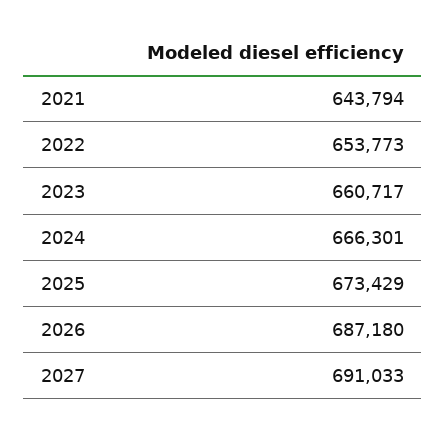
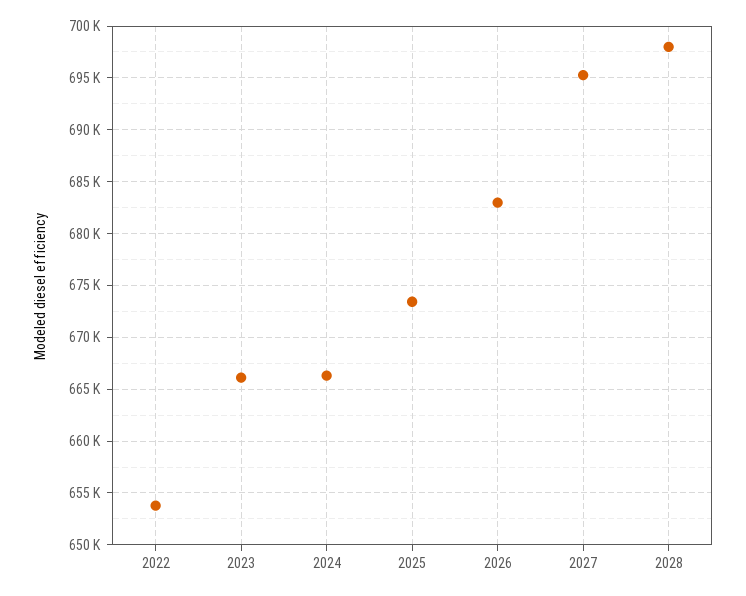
2021: 643794 -> none
2023: 660717 -> 666000
2026: 687180 -> 683000
2027: 691033 -> 695000
2028: none -> 698000

